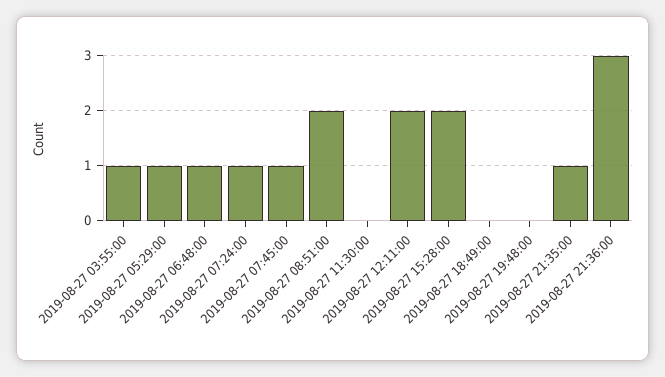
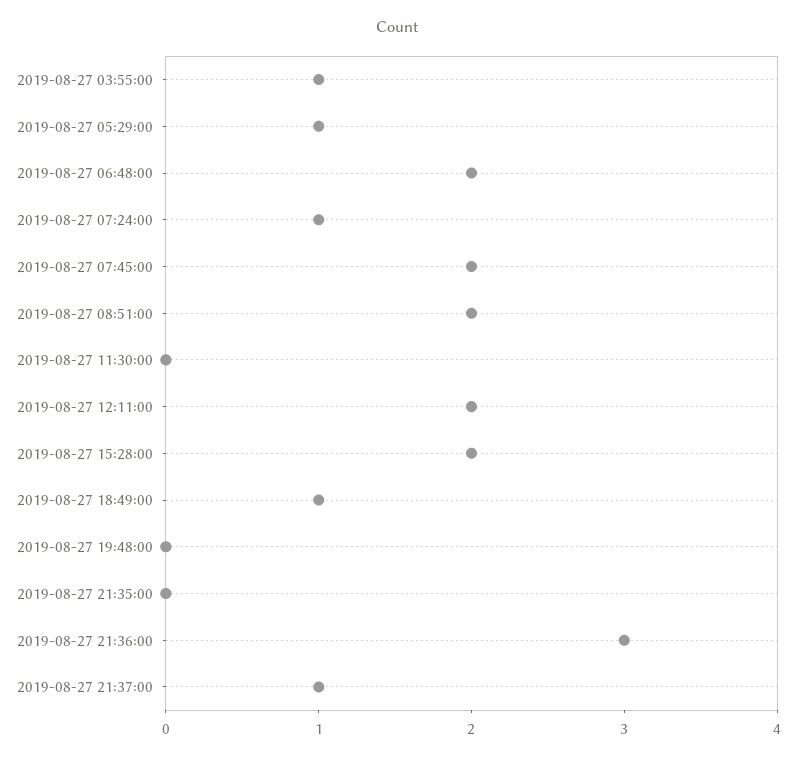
2019-08-27 06:48:00: 1 -> 2
2019-08-27 07:45:00: 1 -> 2
2019-08-27 18:49:00: 0 -> 1
2019-08-27 21:35:00: 1 -> 0
2019-08-27 21:37:00: none -> 1

